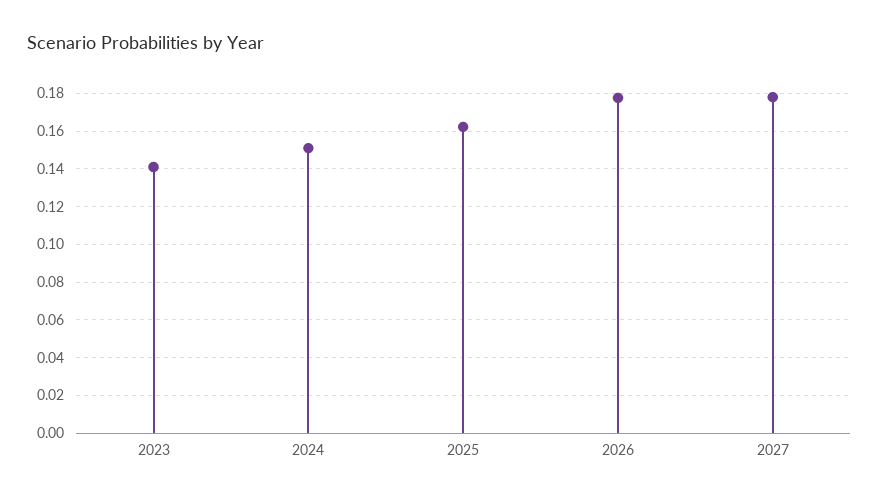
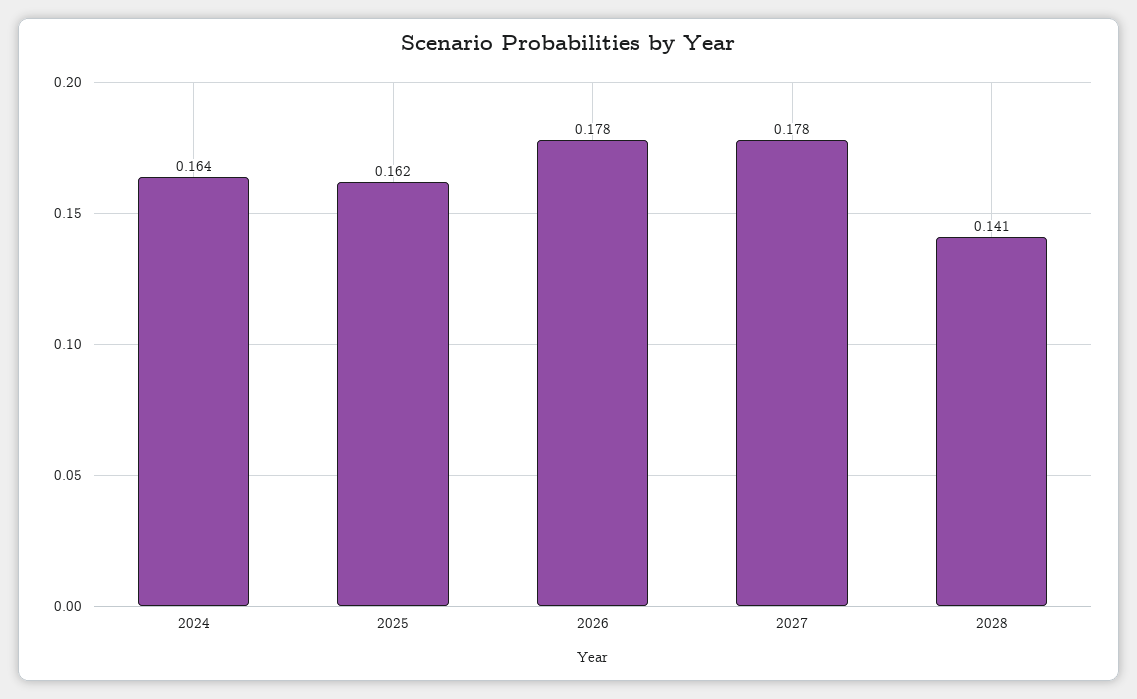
2023: 0.14 -> none
2024: 0.15 -> 0.164
2028: none -> 0.141

